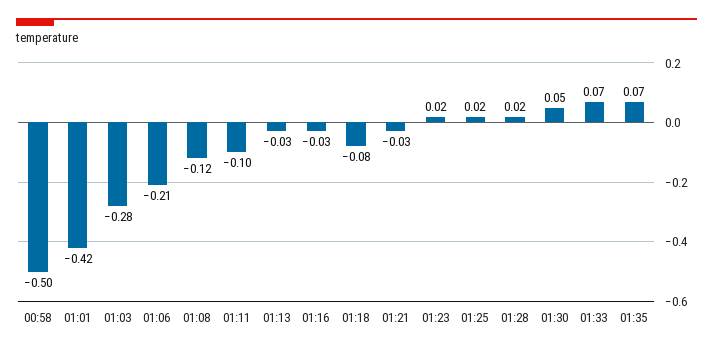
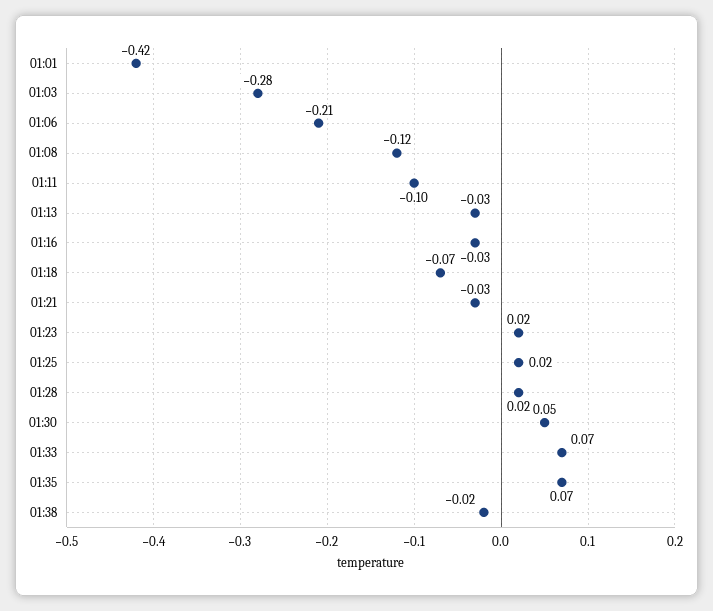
00:58: -0.5 -> none
01:18: -0.08 -> -0.07
01:38: none -> -0.02

